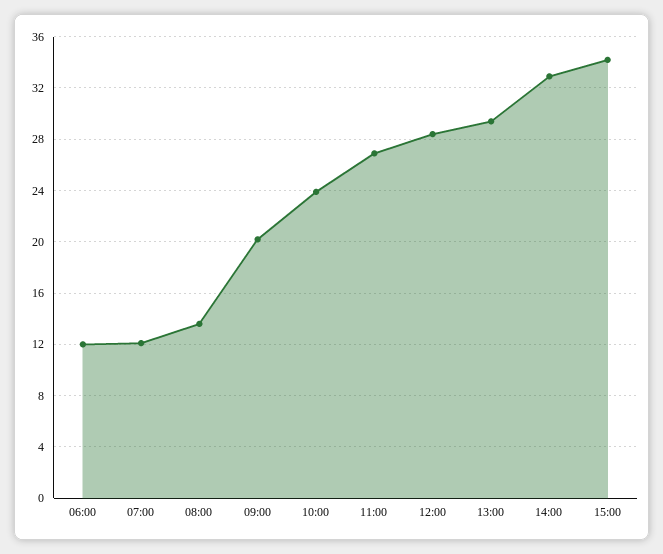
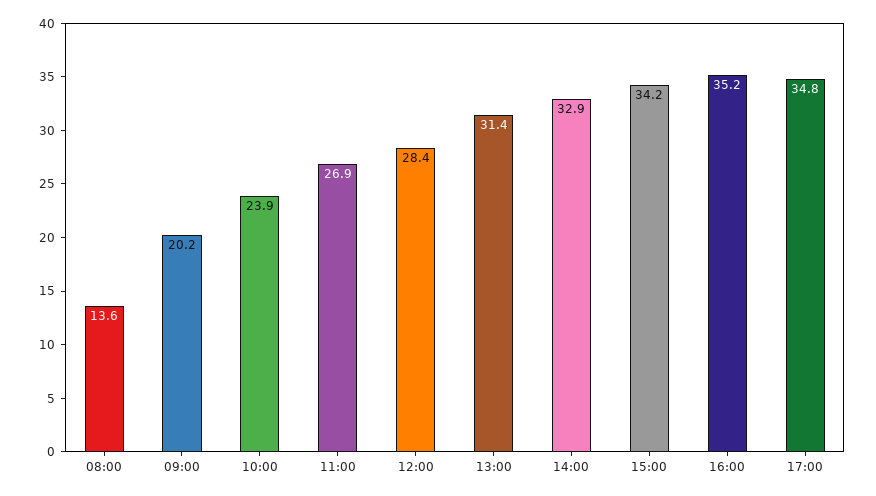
06:00: 12 -> none
07:00: 12 -> none
13:00: 29.5 -> 31.4
16:00: none -> 35.2
17:00: none -> 34.8

